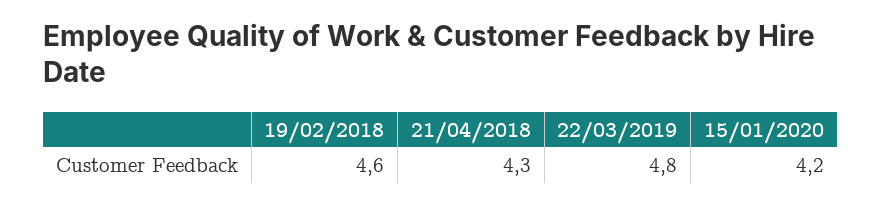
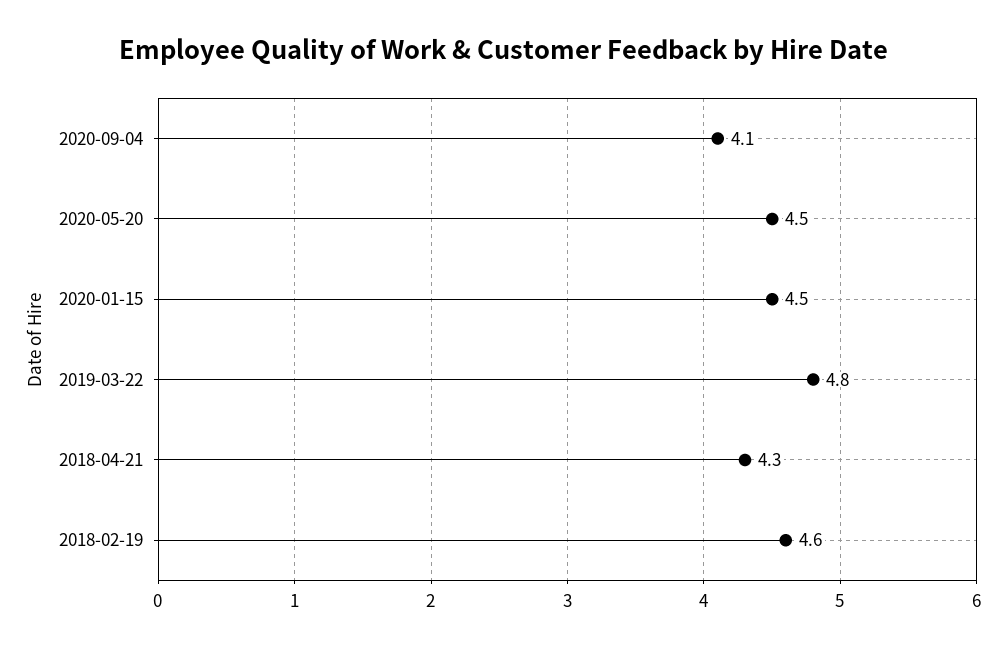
15/01/2020: 4.2 -> 4.5
2020-09-04: none -> 4.1
2020-05-20: none -> 4.5

